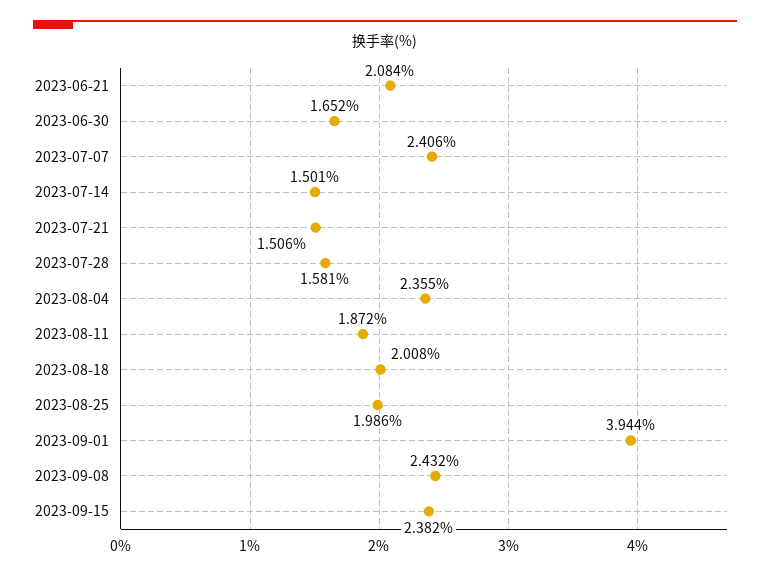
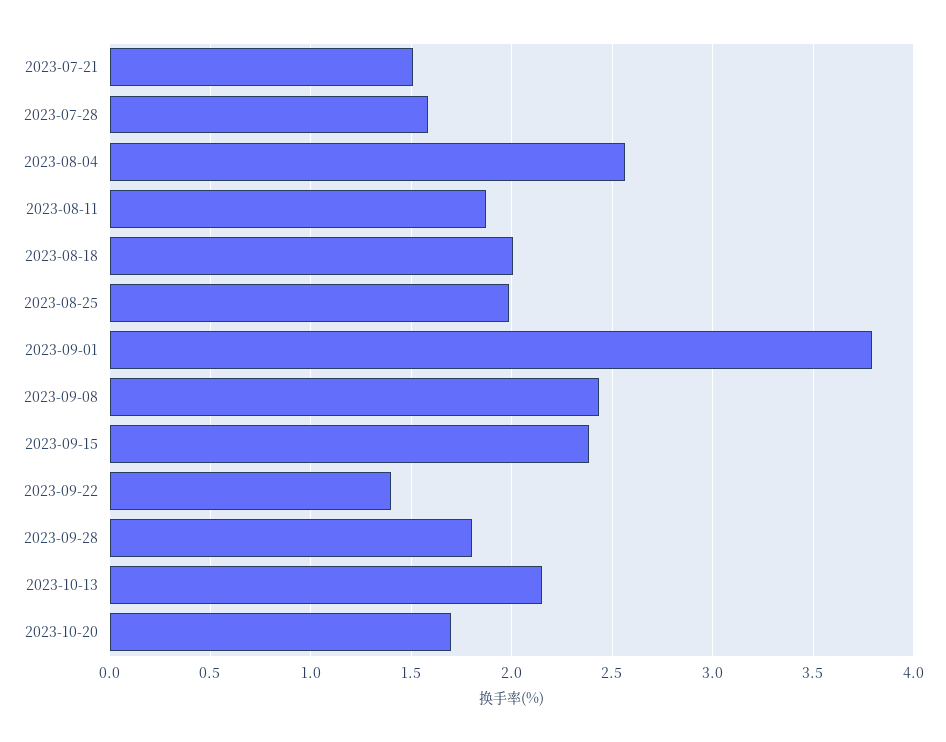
2023-06-21: 2.084 -> none
2023-06-30: 1.652 -> none
2023-07-07: 2.406 -> none
2023-07-14: 1.501 -> none
2023-08-04: 2.355 -> 2.55
2023-09-01: 3.944 -> 3.8
2023-09-22: none -> 1.4
2023-09-28: none -> 1.8
2023-10-13: none -> 2.15
2023-10-20: none -> 1.7

